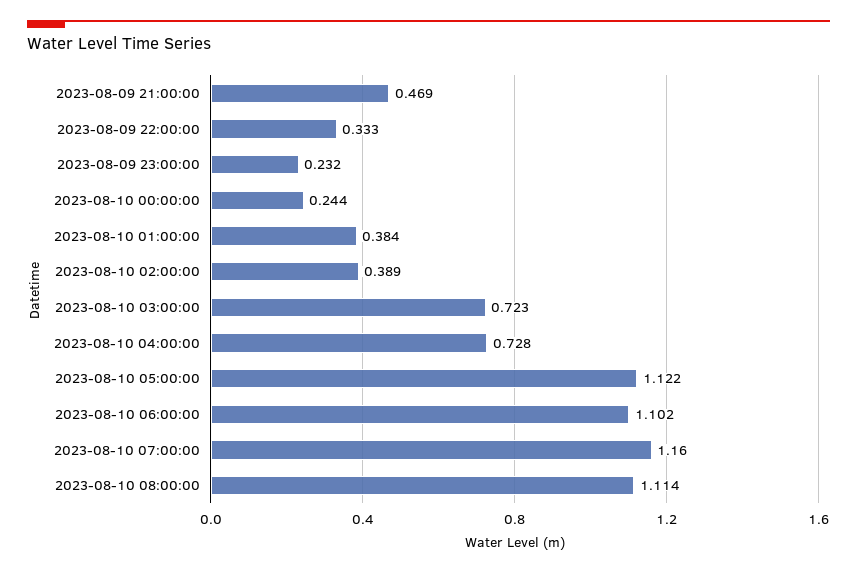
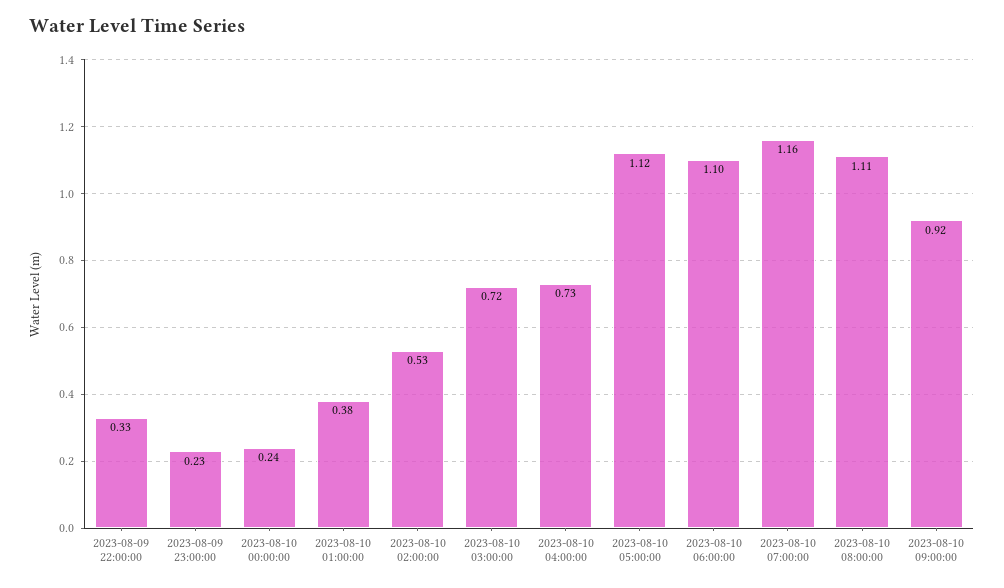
2023-08-09 21:00:00: 0.469 -> none
2023-08-10 02:00:00: 0.389 -> 0.53
2023-08-10 09:00:00: none -> 0.92

